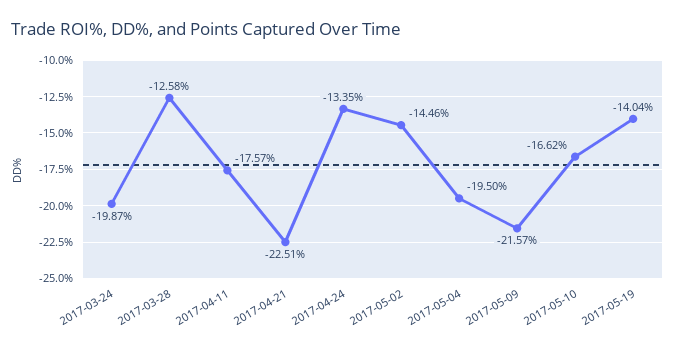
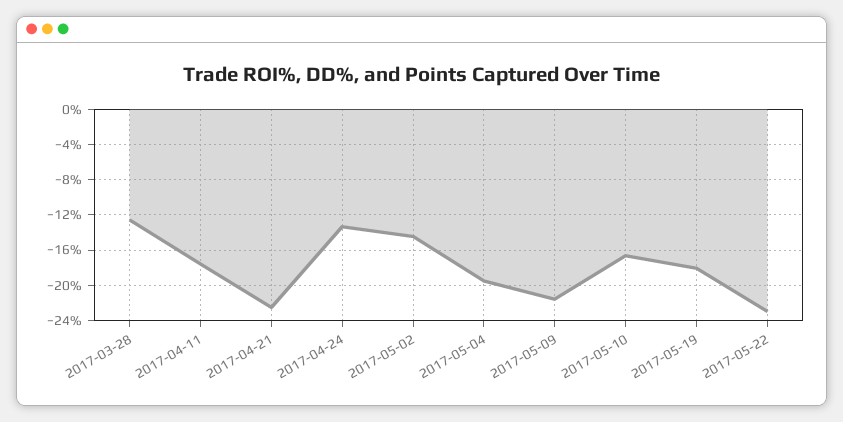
2017-03-24: -19.87 -> none
2017-05-19: -14.04 -> -18
2017-05-22: none -> -23

